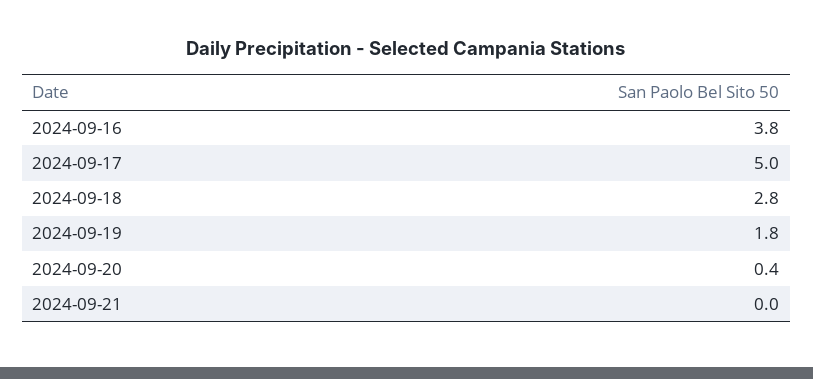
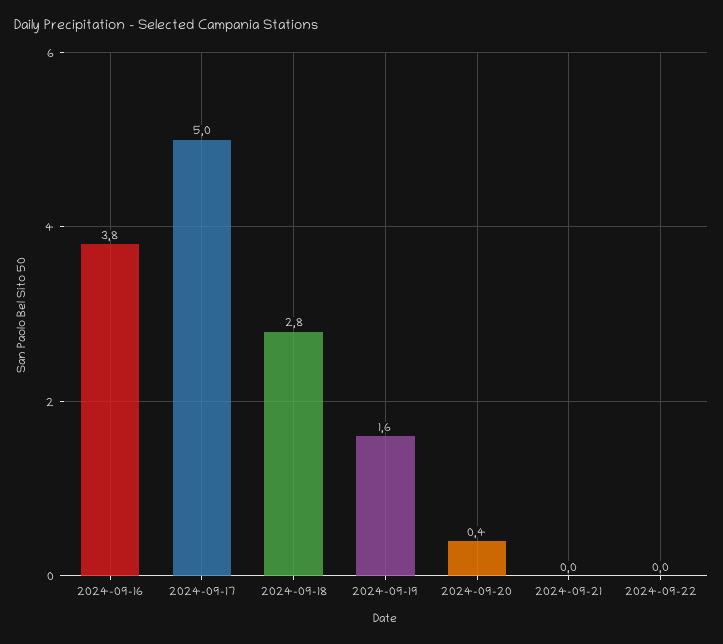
2024-09-19: 1.8 -> 1.6
2024-09-22: none -> 0

